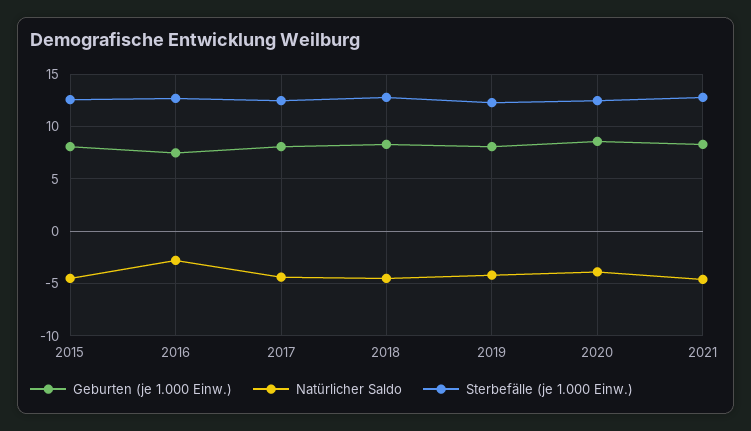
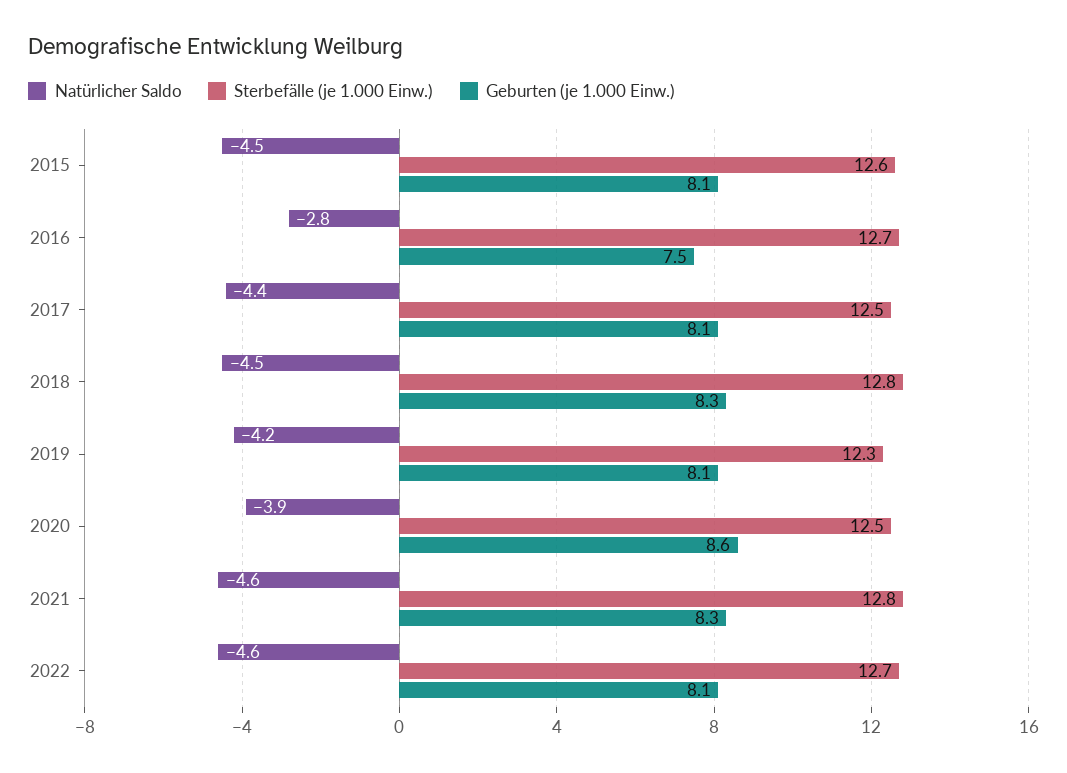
Natürlicher Saldo, 2022: none -> -4.6
Sterbefälle (je 1.000 Einw.), 2022: none -> 12.7
Geburten (je 1.000 Einw.), 2022: none -> 8.1

